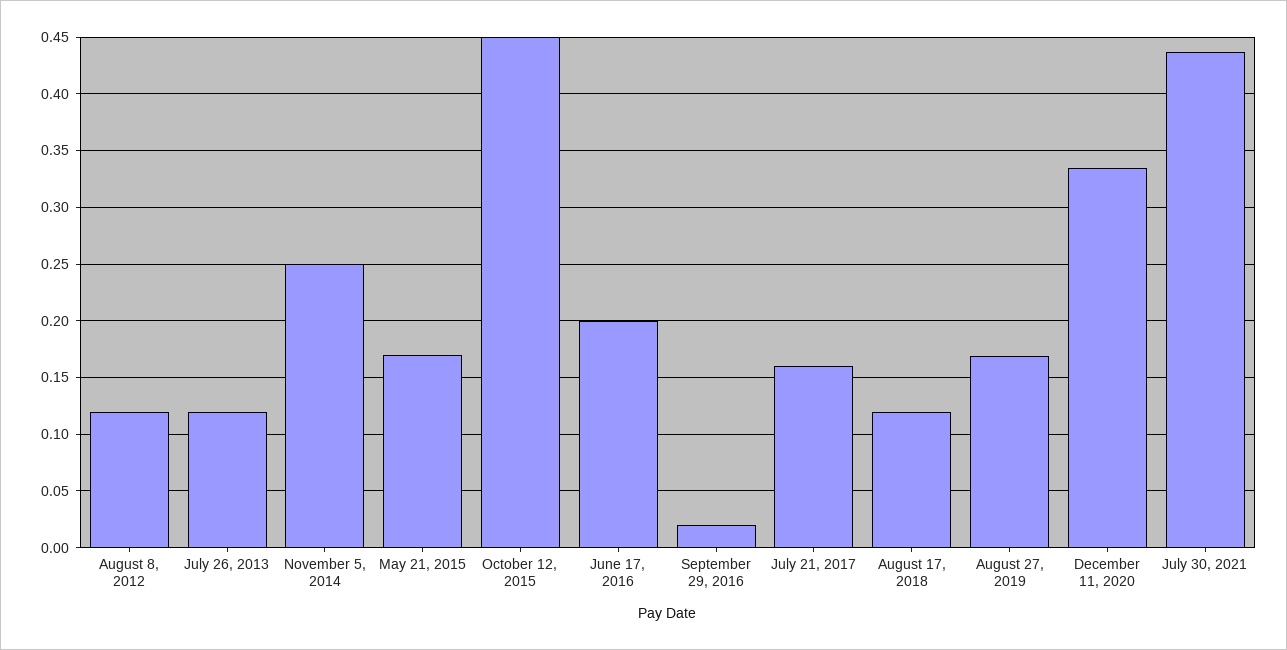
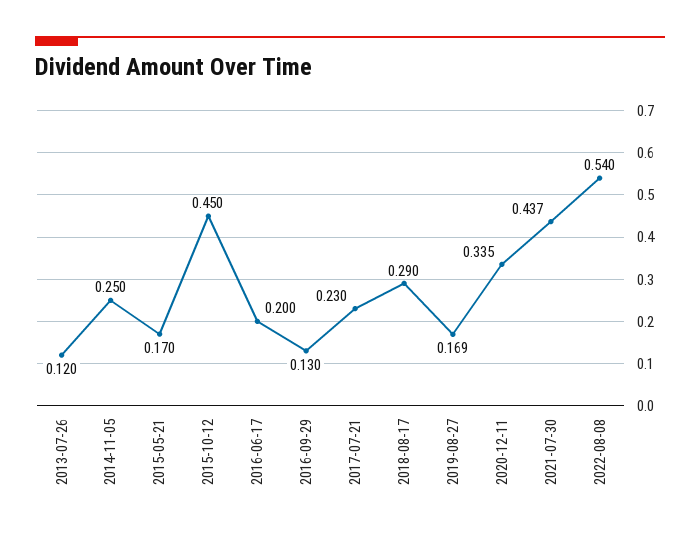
August 8, 2012: 0.12 -> none
September 29, 2016: 0.02 -> 0.13
July 21, 2017: 0.16 -> 0.23
August 17, 2018: 0.12 -> 0.29
2022-08-08: none -> 0.54

